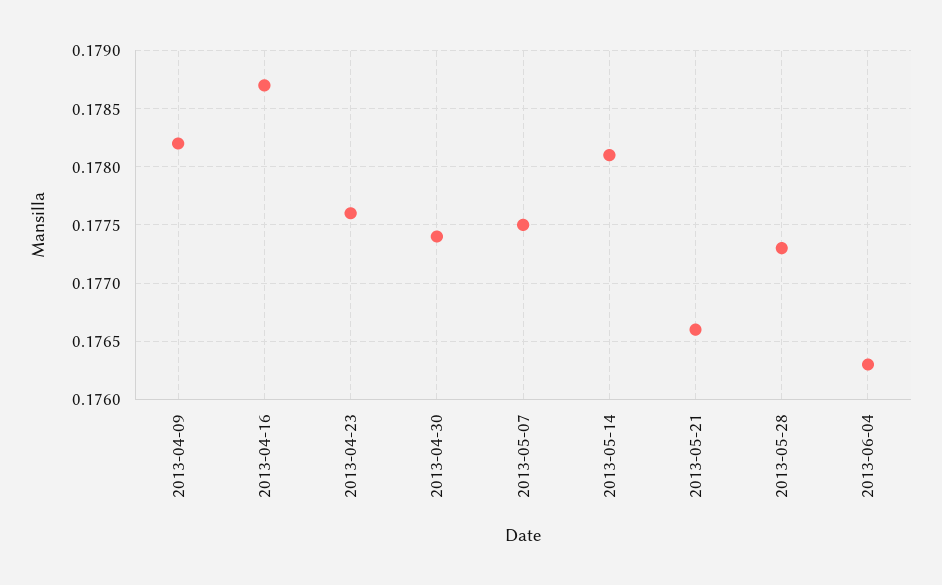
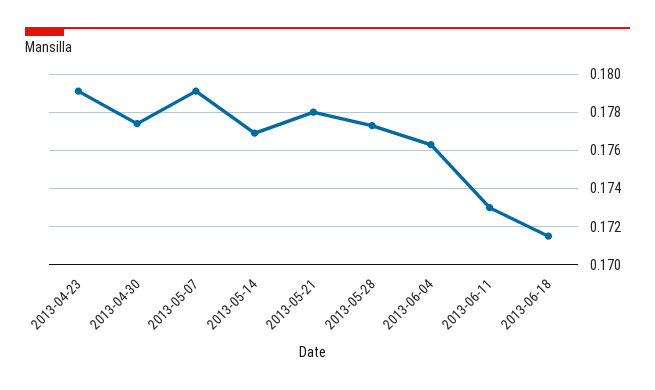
2013-04-09: 0.1782 -> none
2013-04-16: 0.1787 -> none
2013-04-23: 0.1776 -> 0.179
2013-05-07: 0.1775 -> 0.179
2013-05-14: 0.1781 -> 0.177
2013-05-21: 0.1766 -> 0.178
2013-06-11: none -> 0.173
2013-06-18: none -> 0.1715

